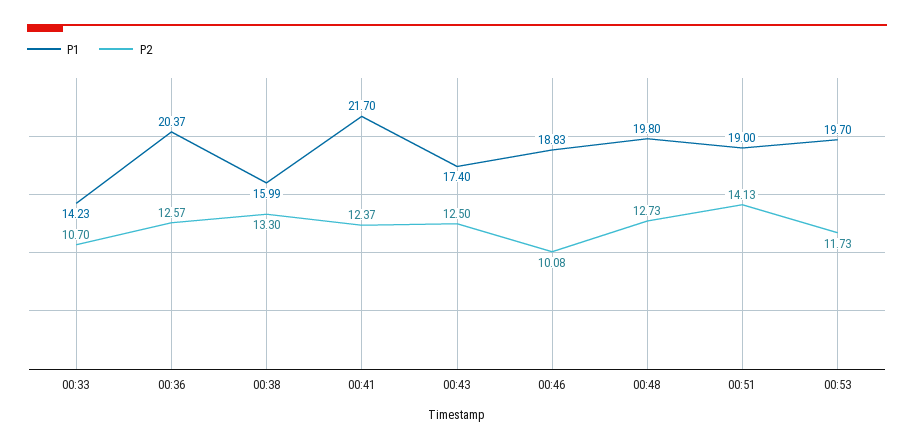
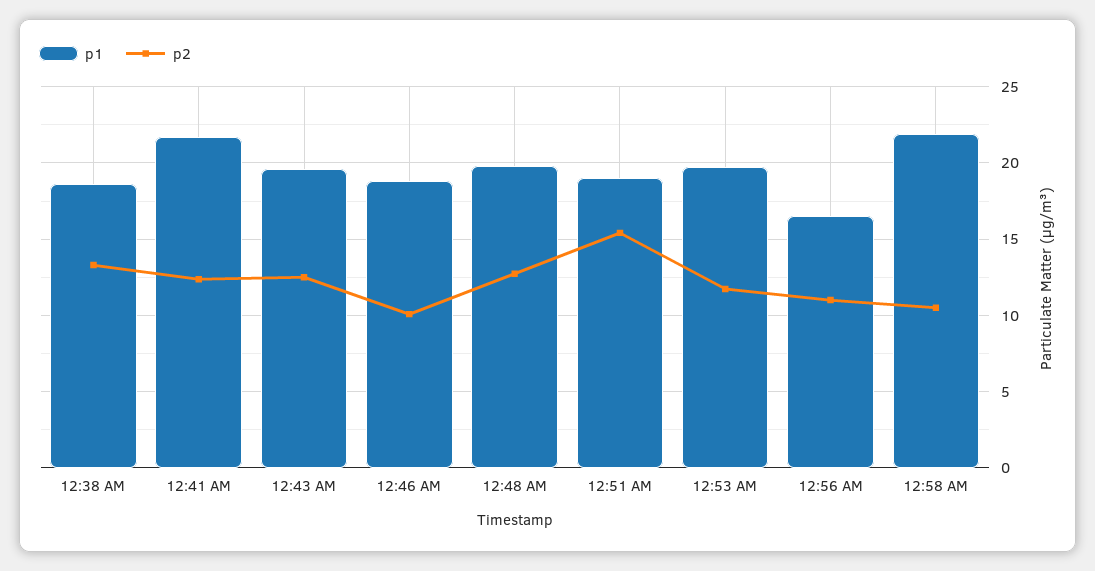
P1, 00:33: 14.23 -> none
P2, 00:33: 10.7 -> none
P1, 00:36: 20.37 -> none
P2, 00:36: 12.57 -> none
P1, 00:38: 15.99 -> 18.5
P1, 00:43: 17.4 -> 19.5
P2, 00:51: 14.13 -> 15.5
P1, 12:56 AM: none -> 16.5
P2, 12:56 AM: none -> 11
P1, 12:58 AM: none -> 22
P2, 12:58 AM: none -> 10.5

